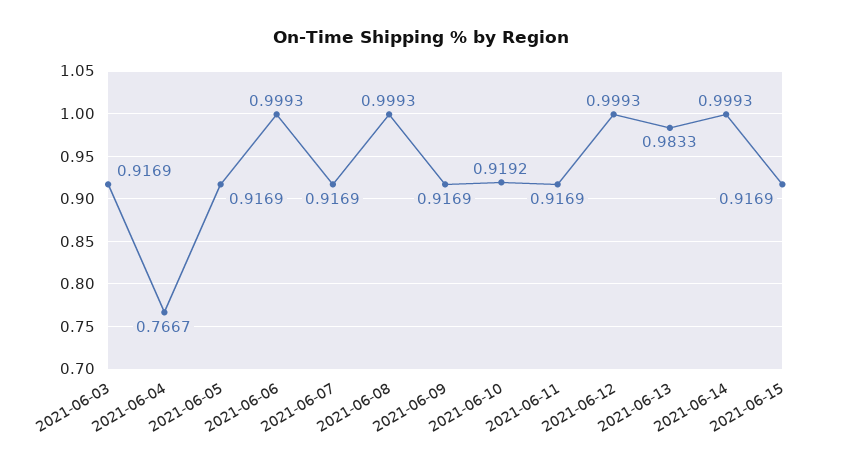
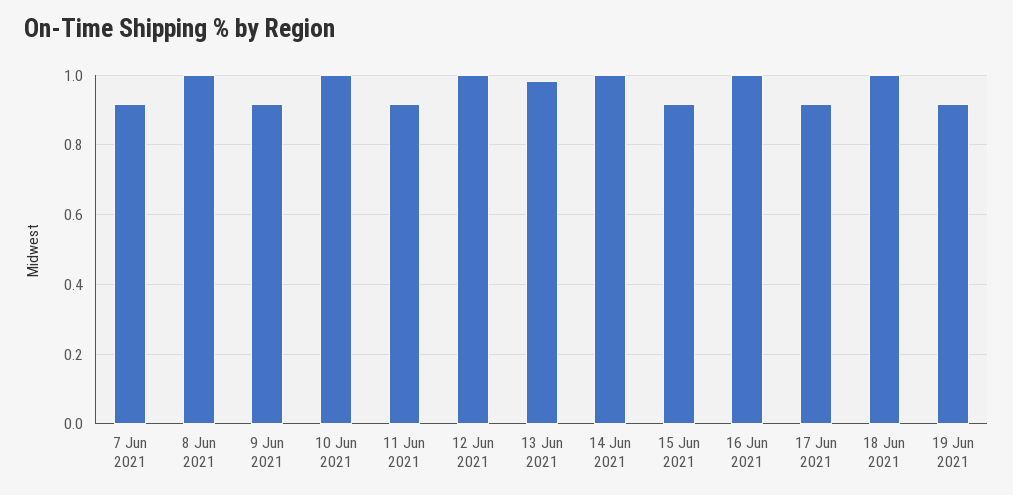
2021-06-03: 0.9169 -> none
2021-06-04: 0.7667 -> none
2021-06-05: 0.9169 -> none
2021-06-06: 0.9993 -> none
2021-06-10: 0.9192 -> 1
16 Jun 2021: none -> 1
17 Jun 2021: none -> 0.92
18 Jun 2021: none -> 1
19 Jun 2021: none -> 0.92

